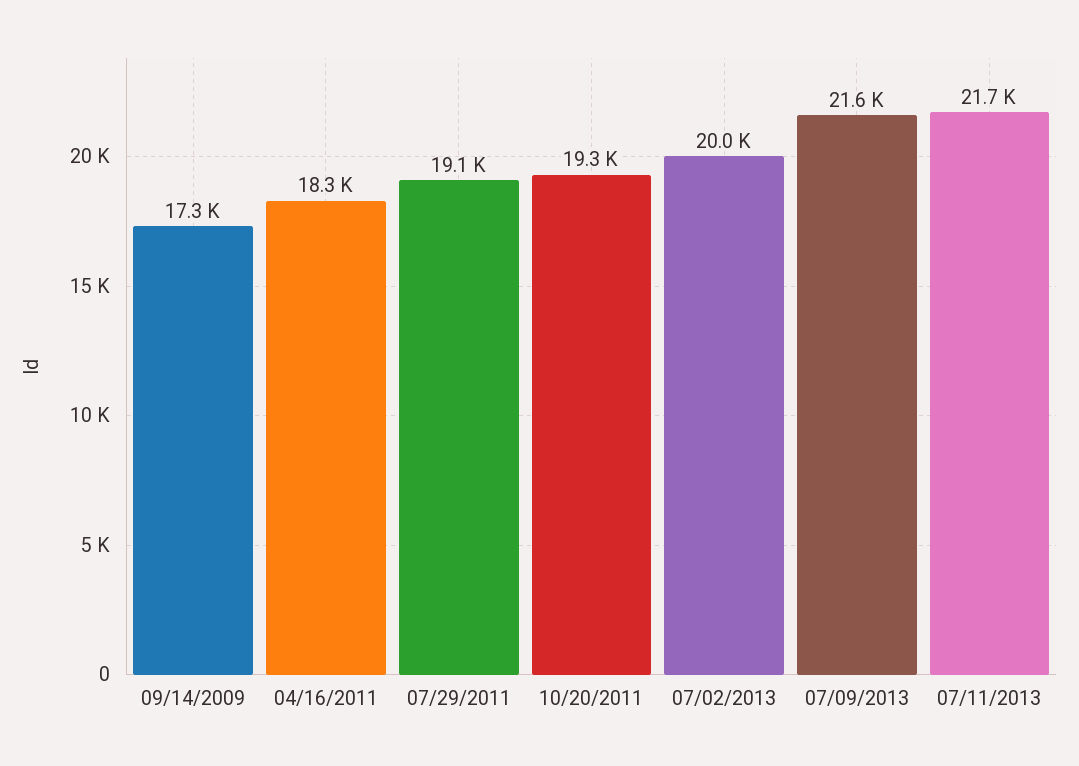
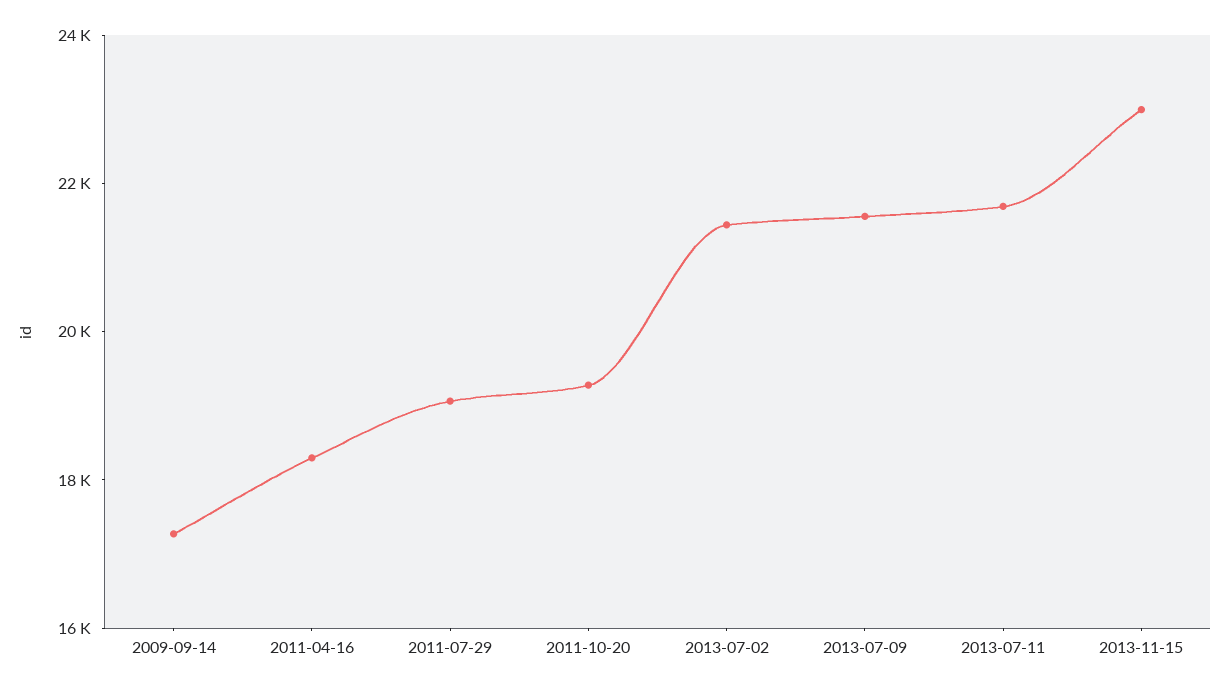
07/02/2013: 20000 -> 21500
2013-11-15: none -> 23000

